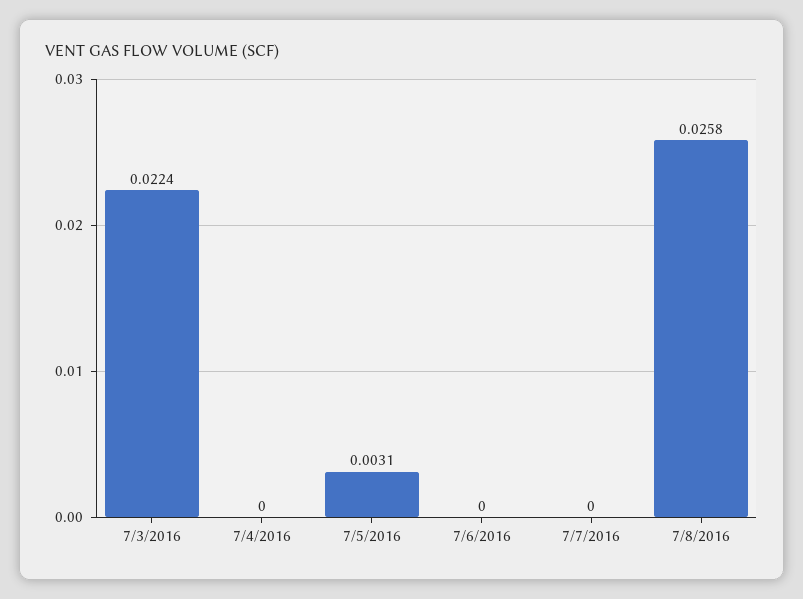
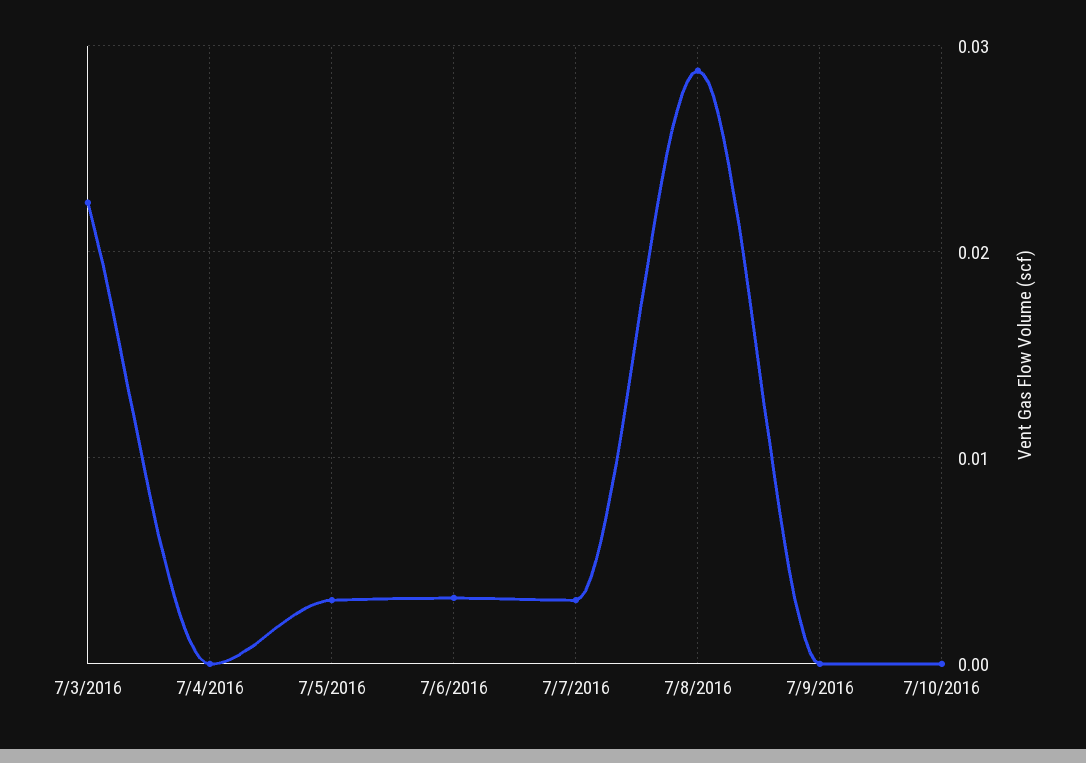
7/6/2016: 0 -> 0.003
7/7/2016: 0 -> 0.003
7/8/2016: 0.0258 -> 0.029
7/9/2016: none -> 0
7/10/2016: none -> 0

